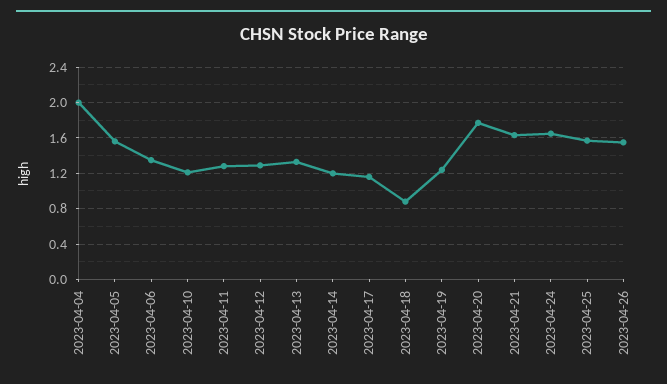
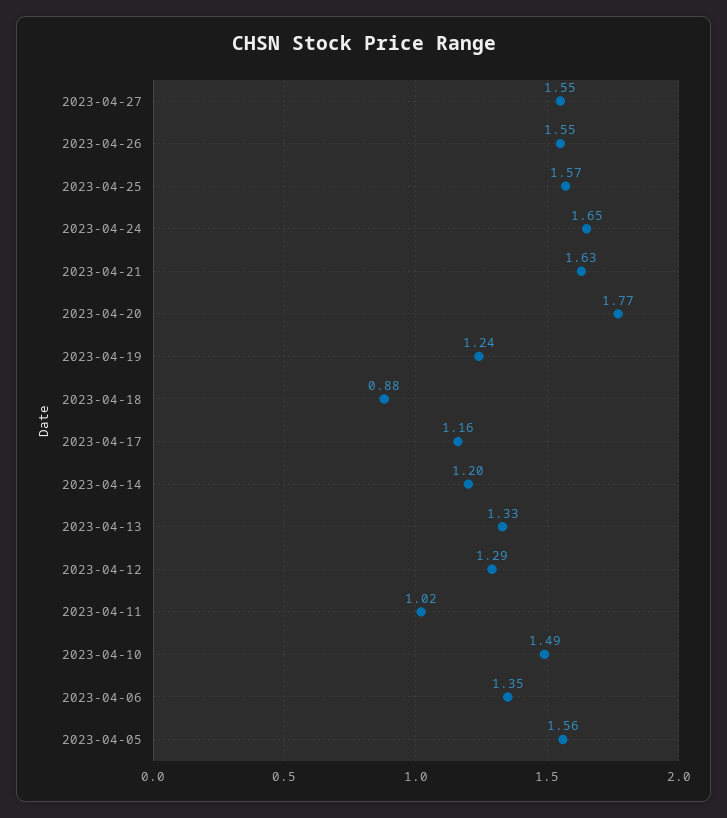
2023-04-04: 2 -> none
2023-04-10: 1.2 -> 1.49
2023-04-11: 1.3 -> 1.02
2023-04-27: none -> 1.55

